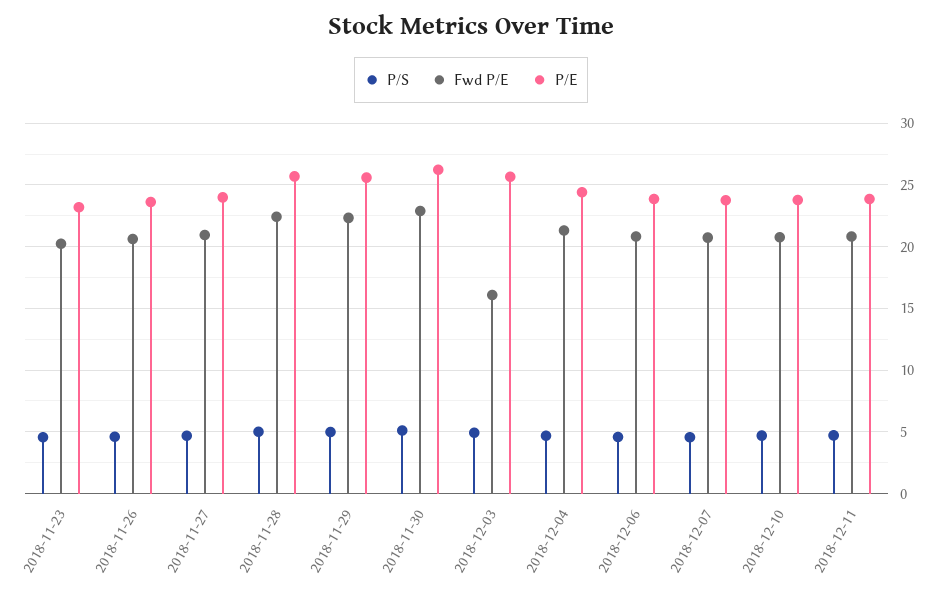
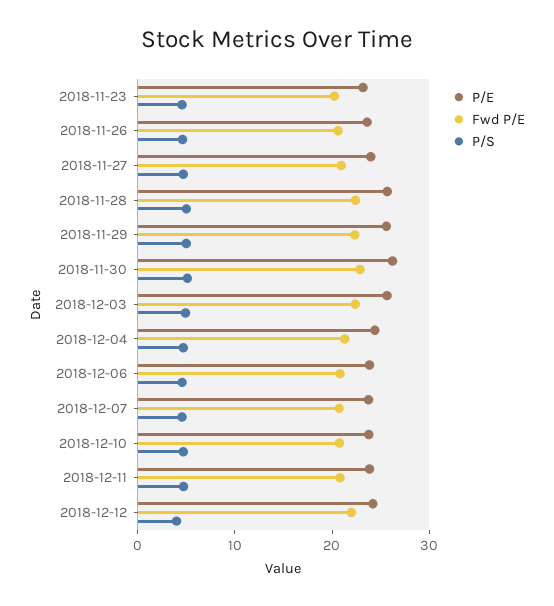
Fwd P/E, 2018-12-03: 16 -> 22
P/E, 2018-12-12: none -> 24
Fwd P/E, 2018-12-12: none -> 22
P/S, 2018-12-12: none -> 4

